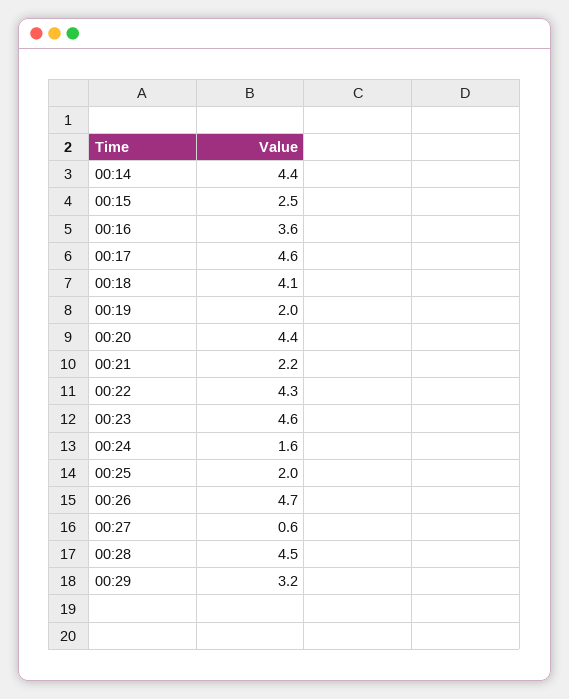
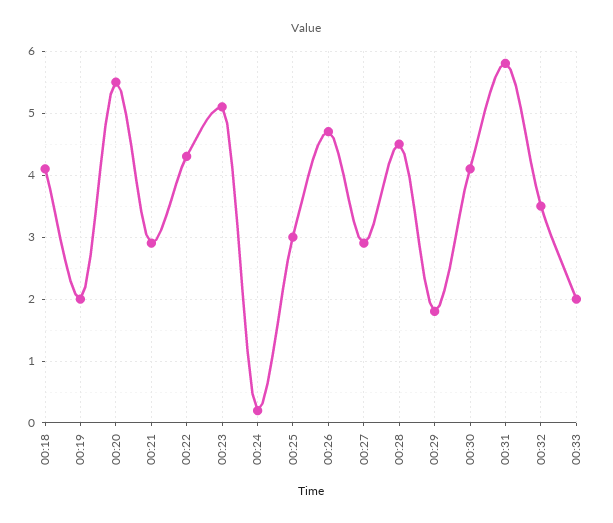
00:14: 4.4 -> none
00:15: 2.5 -> none
00:16: 3.6 -> none
00:17: 4.6 -> none
00:20: 4.4 -> 5.5
00:21: 2.2 -> 2.9
00:23: 4.6 -> 5.1
00:24: 1.6 -> 0.2
00:25: 2 -> 3
00:27: 0.6 -> 2.9
00:29: 3.2 -> 1.8
00:30: none -> 4.1
00:31: none -> 5.8
00:32: none -> 3.5
00:33: none -> 2

